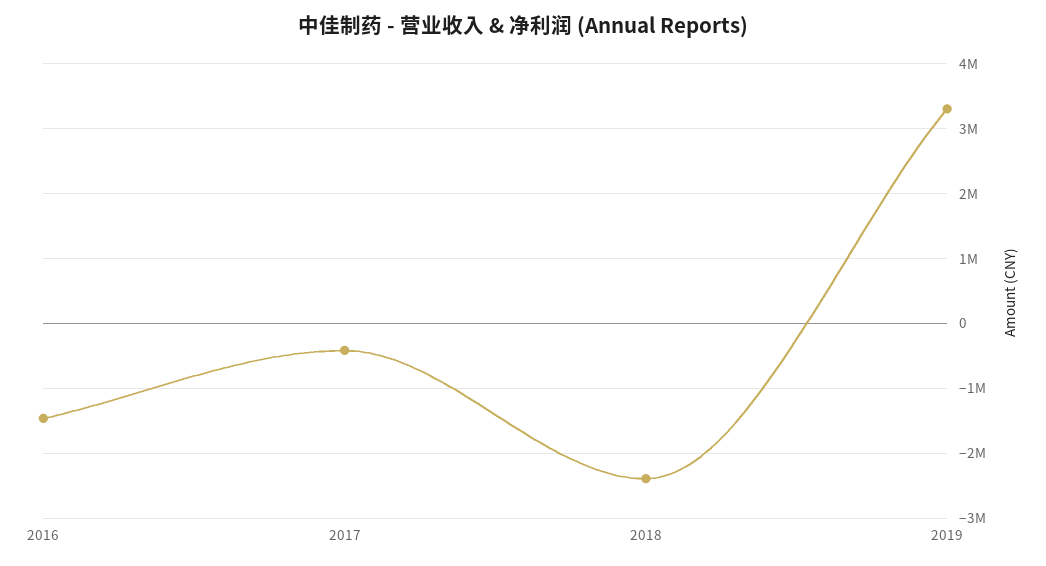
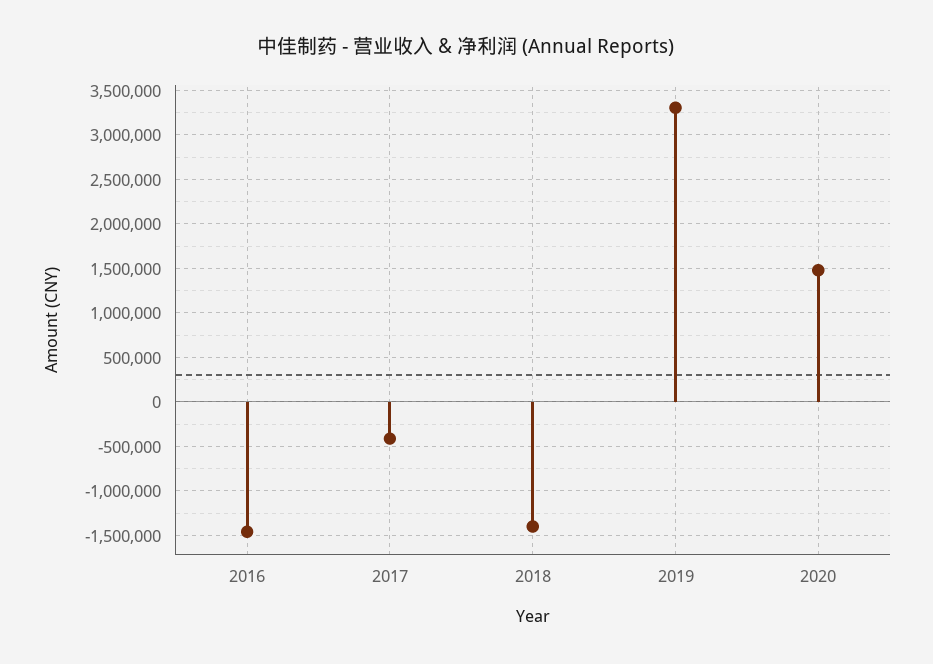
2018: -2400000 -> -1400000
2020: none -> 1500000

